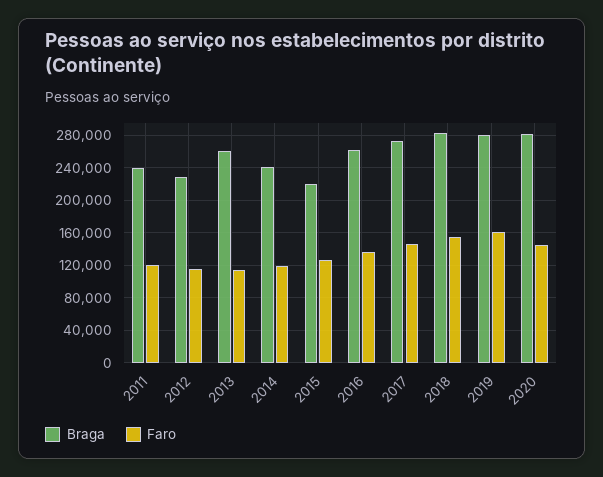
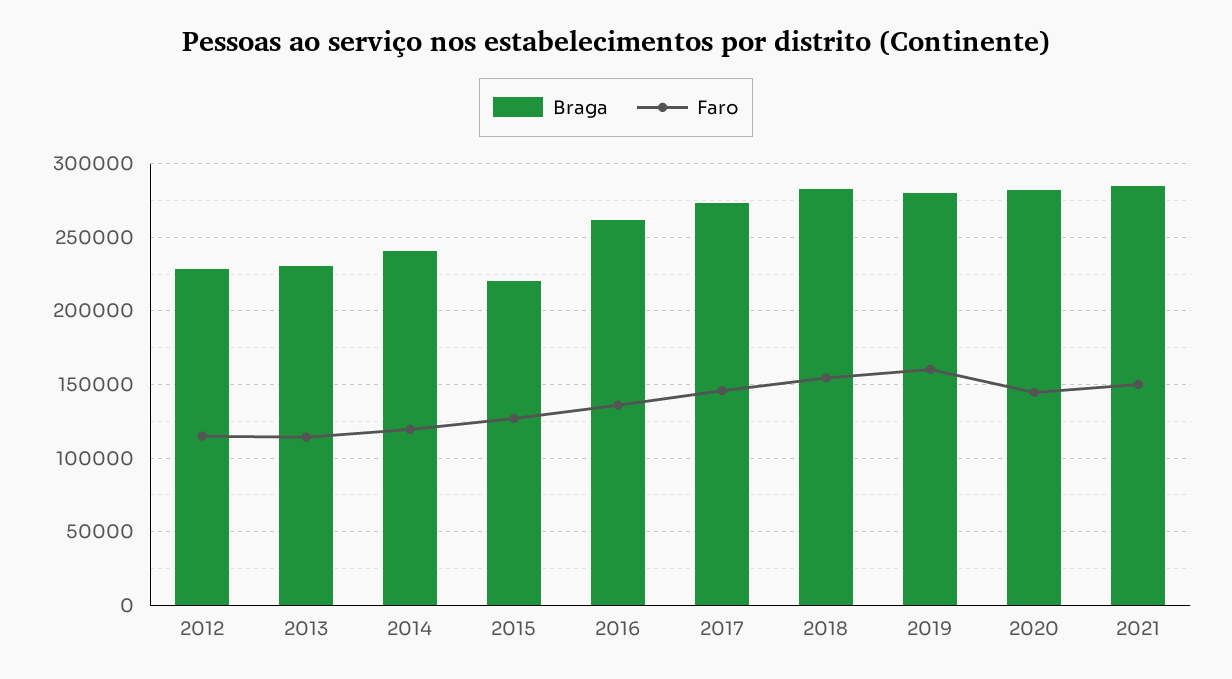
Braga, 2011: 240000 -> none
Faro, 2011: 120000 -> none
Braga, 2013: 260000 -> 230000
Braga, 2021: none -> 285000
Faro, 2021: none -> 150000

